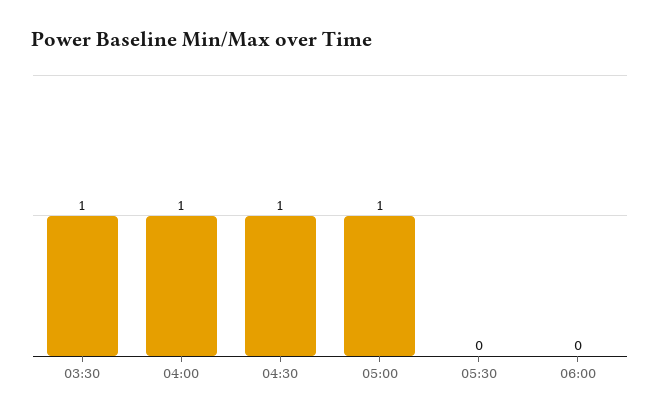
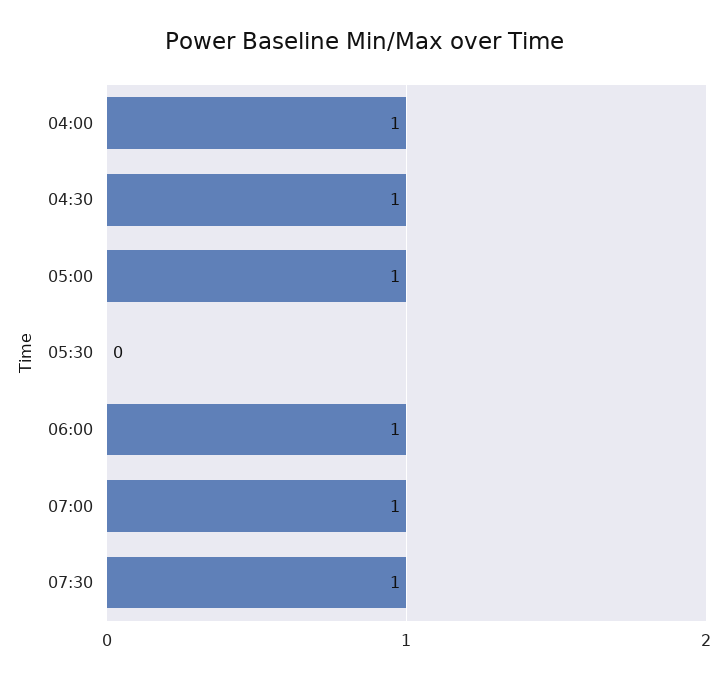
03:30: 1 -> none
06:00: 0 -> 1
07:00: none -> 1
07:30: none -> 1

